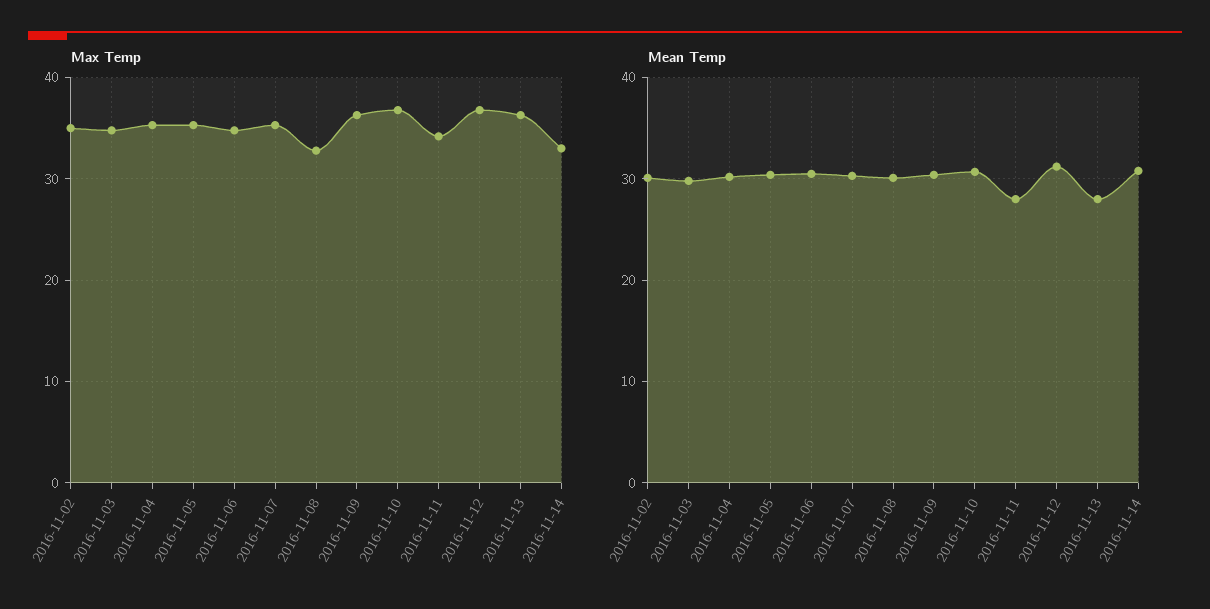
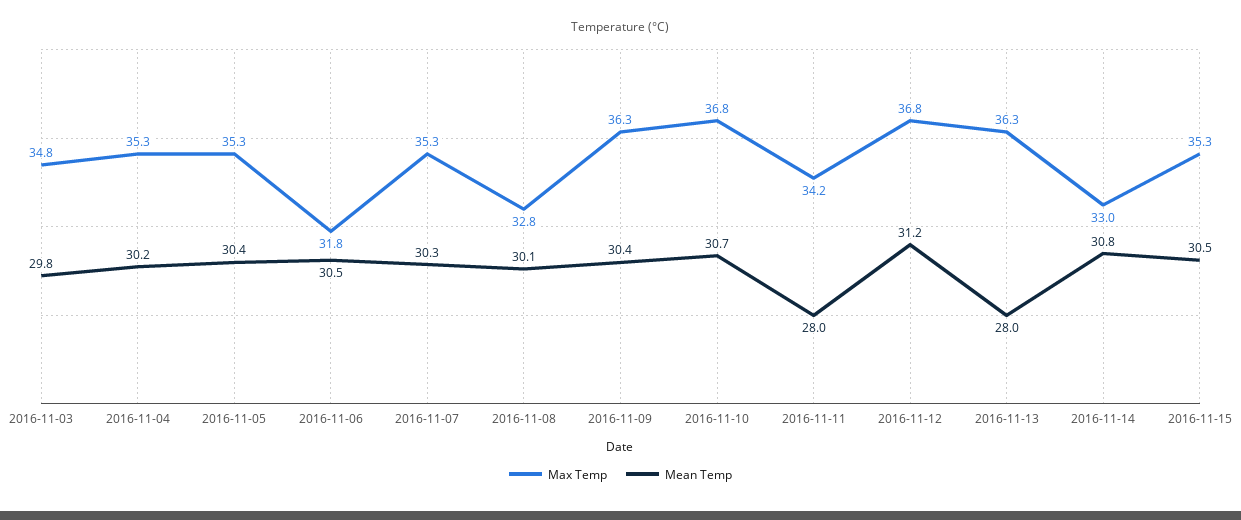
Max Temp, 2016-11-02: 35 -> none
Max Temp, 2016-11-06: 35 -> 31.8
Mean Temp, 2016-11-02: 30 -> none
Max Temp, 2016-11-15: none -> 35.3
Mean Temp, 2016-11-15: none -> 30.5

